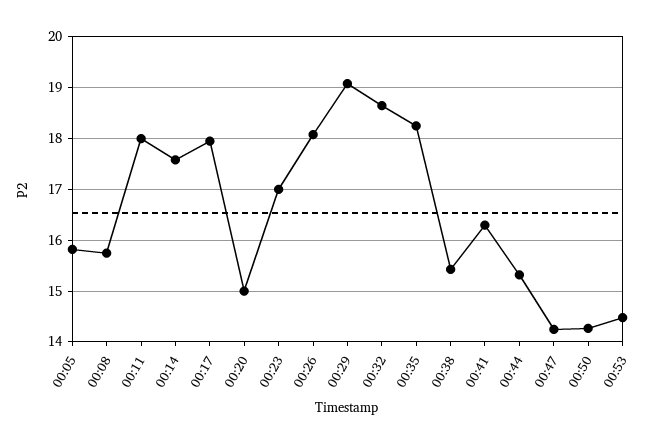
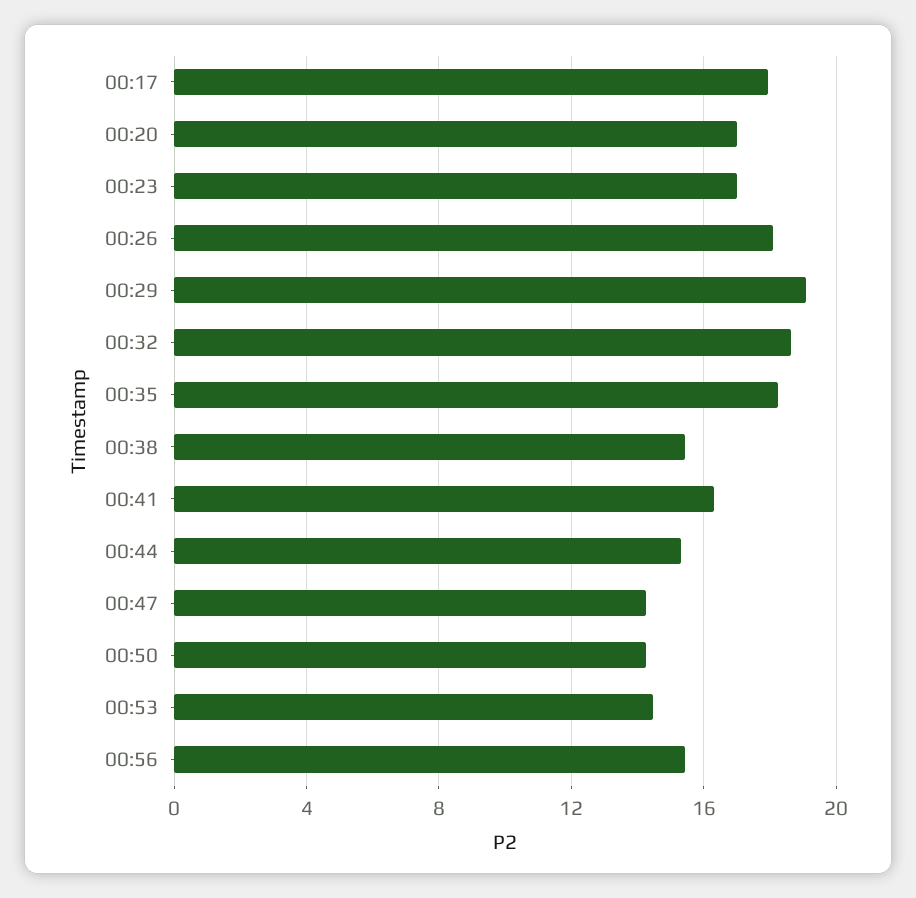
00:05: 15.8 -> none
00:08: 15.8 -> none
00:11: 18 -> none
00:14: 17.6 -> none
00:20: 15 -> 17
00:56: none -> 15.5

